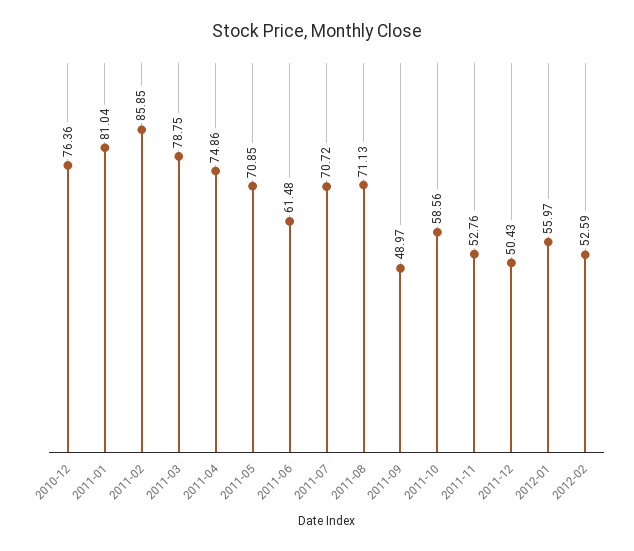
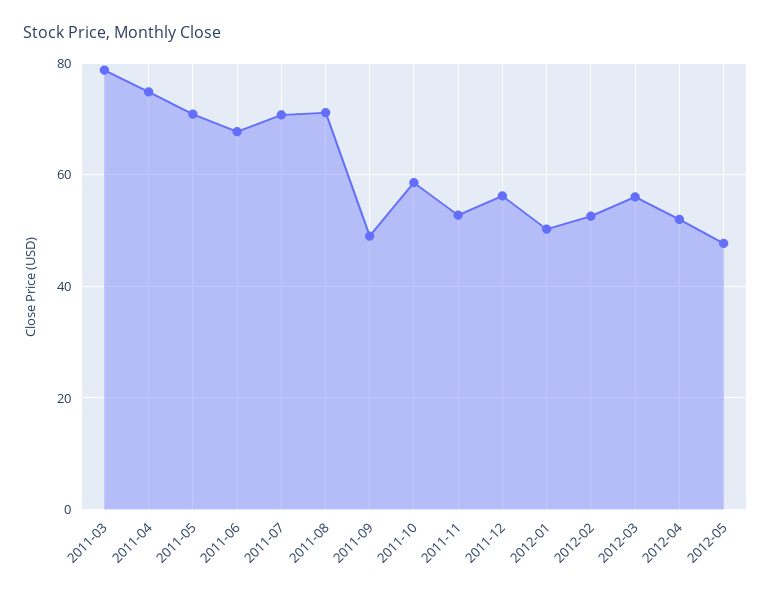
2010-12: 76.36 -> none
2011-01: 81.04 -> none
2011-02: 85.85 -> none
2011-06: 61.48 -> 68
2011-12: 50.43 -> 56
2012-01: 55.97 -> 50
2012-03: none -> 56
2012-04: none -> 52
2012-05: none -> 48

